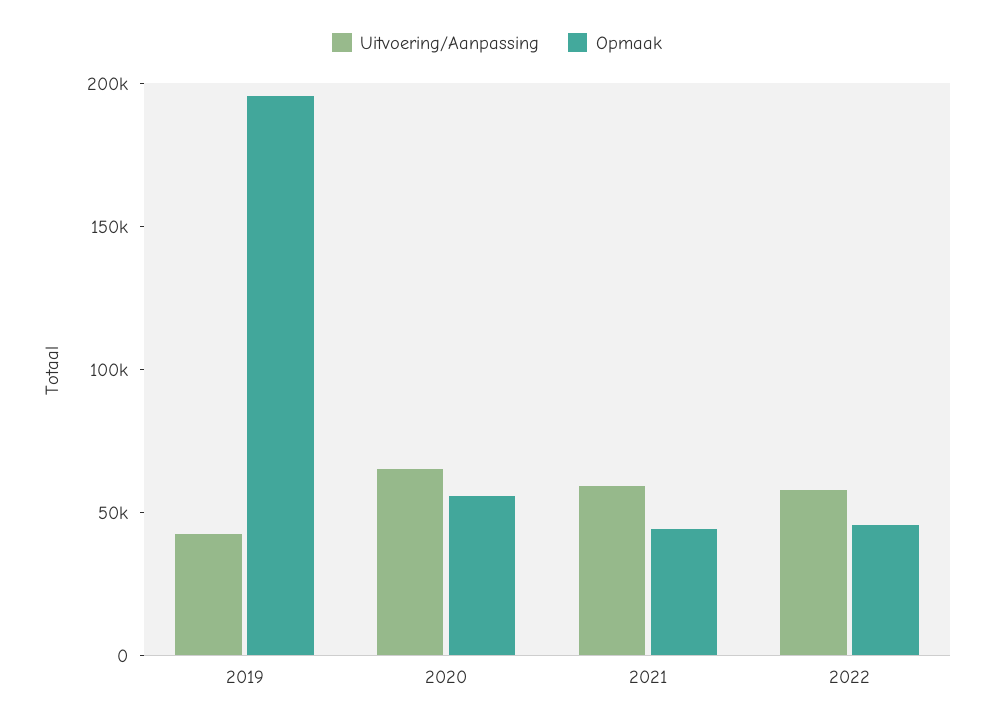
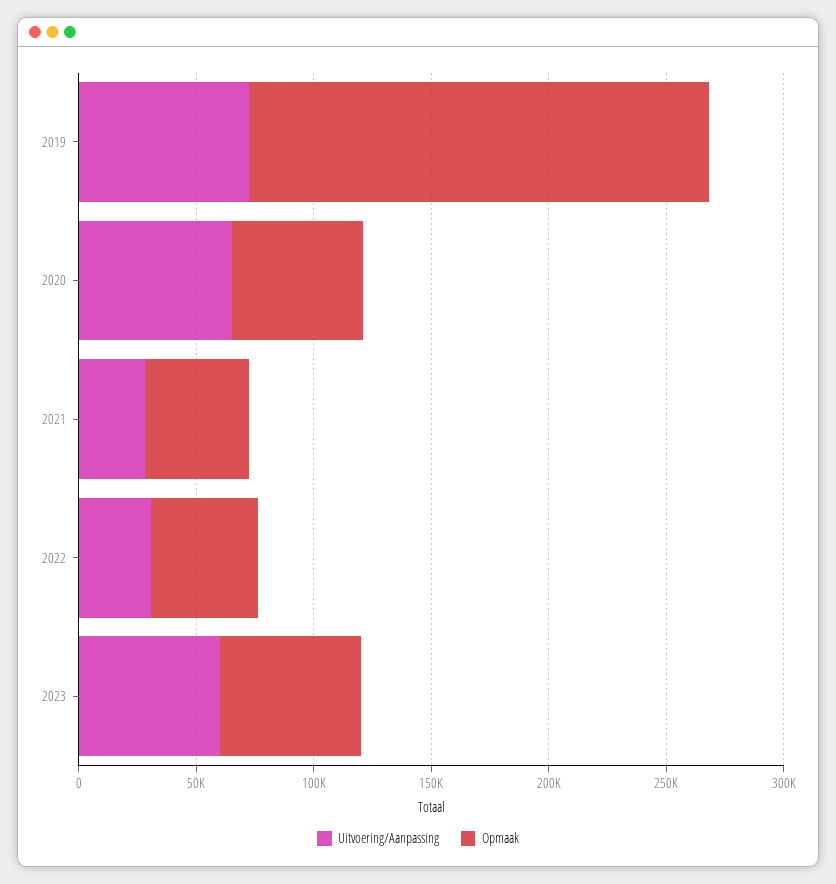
Uitvoering/Aanpassing, 2019: 40000 -> 70000
Uitvoering/Aanpassing, 2021: 60000 -> 30000
Uitvoering/Aanpassing, 2022: 60000 -> 30000
Uitvoering/Aanpassing, 2023: none -> 60000
Opmaak, 2023: none -> 60000

